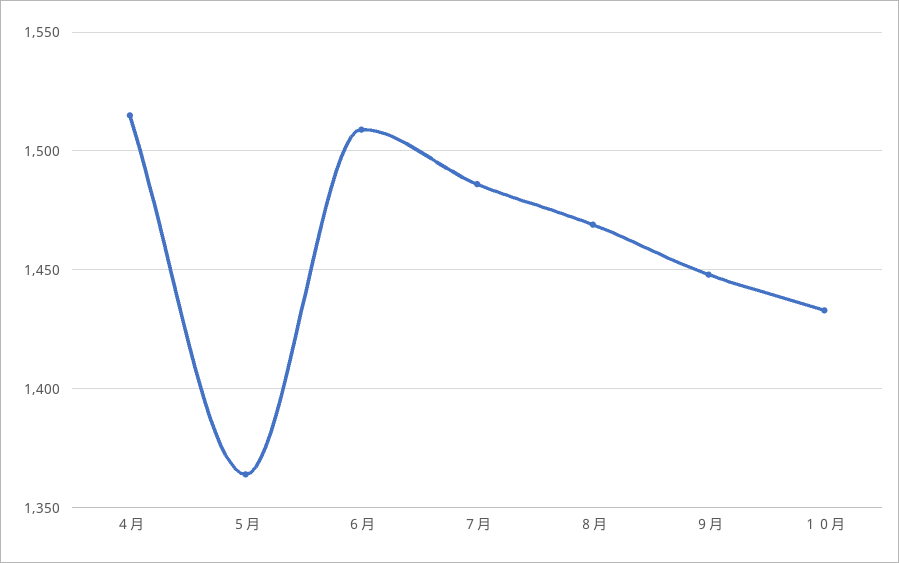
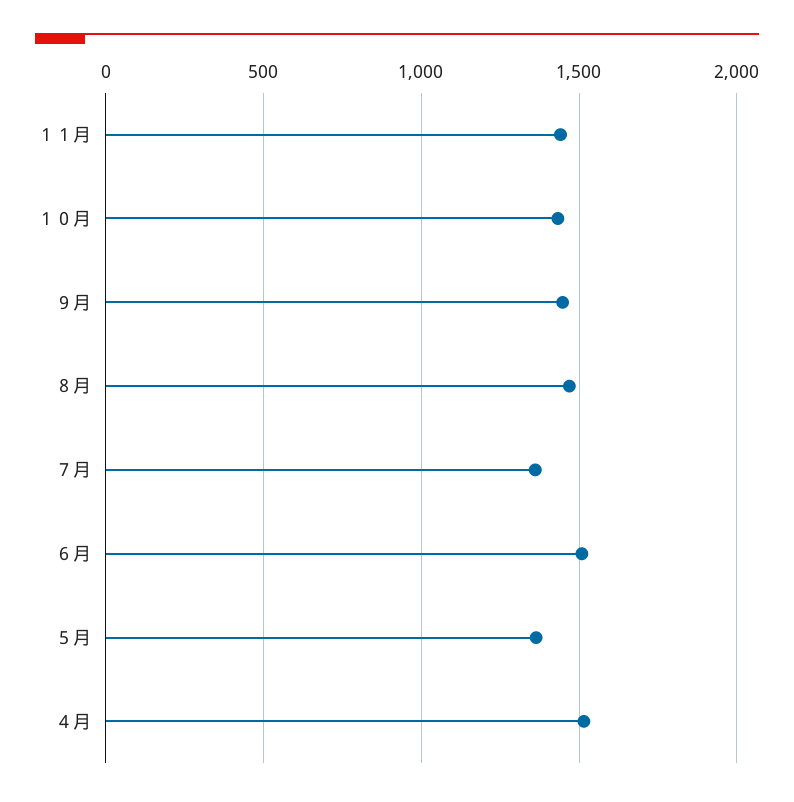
７月: 1485 -> 1350
１１月: none -> 1450

